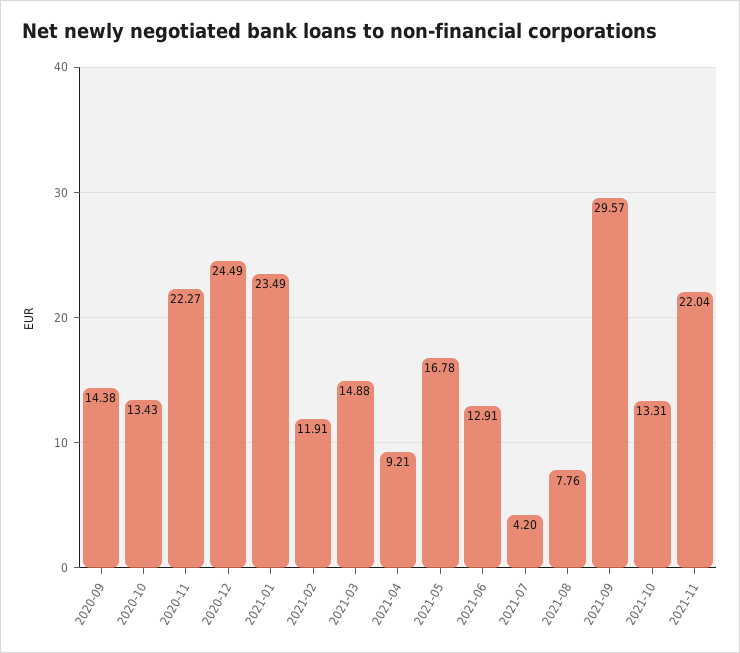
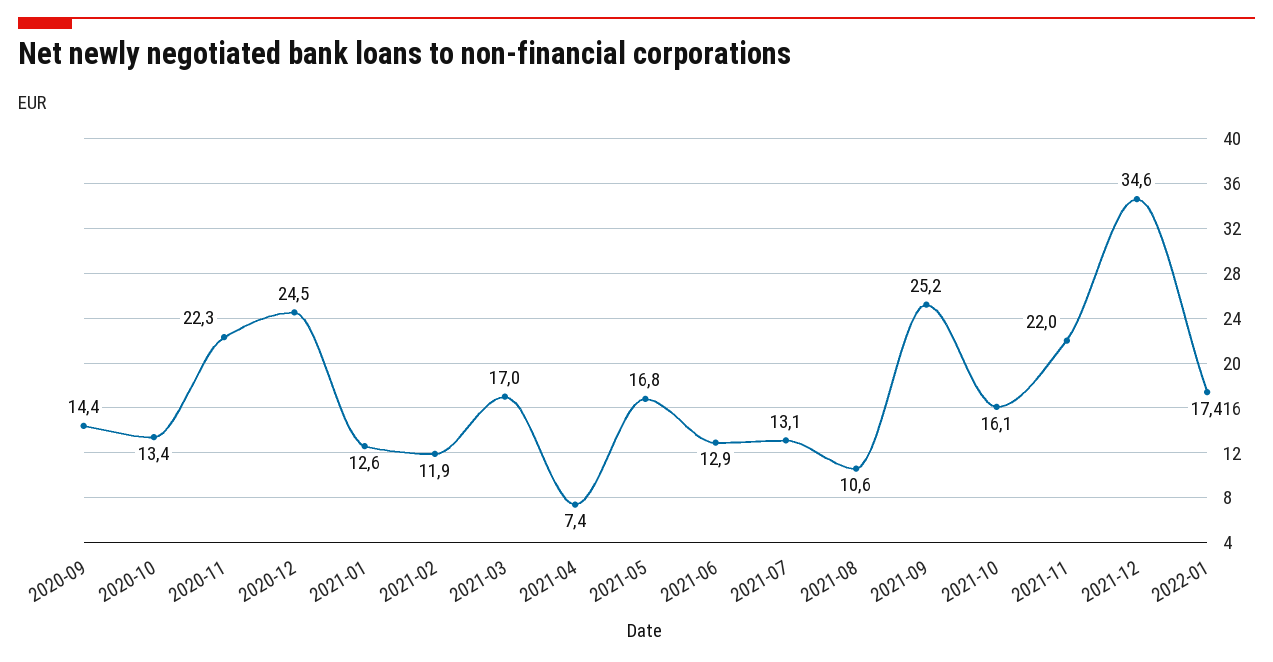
2021-01: 23.49 -> 12.6
2021-03: 14.88 -> 17
2021-04: 9.21 -> 7.4
2021-07: 4.2 -> 13.1
2021-08: 7.76 -> 10.6
2021-09: 29.57 -> 25.2
2021-10: 13.31 -> 16.1
2021-12: none -> 34.6
2022-01: none -> 17.4

